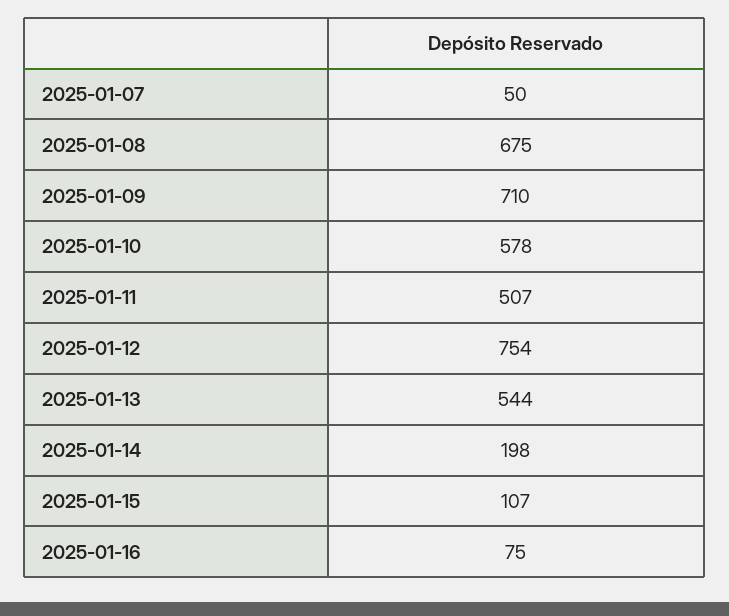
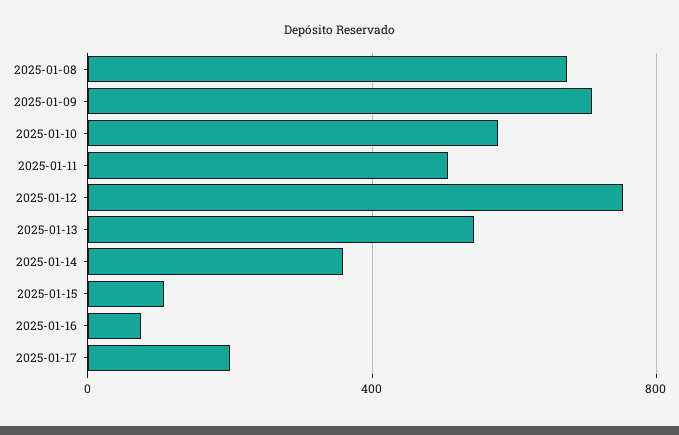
2025-01-07: 50 -> none
2025-01-14: 198 -> 350
2025-01-17: none -> 200

